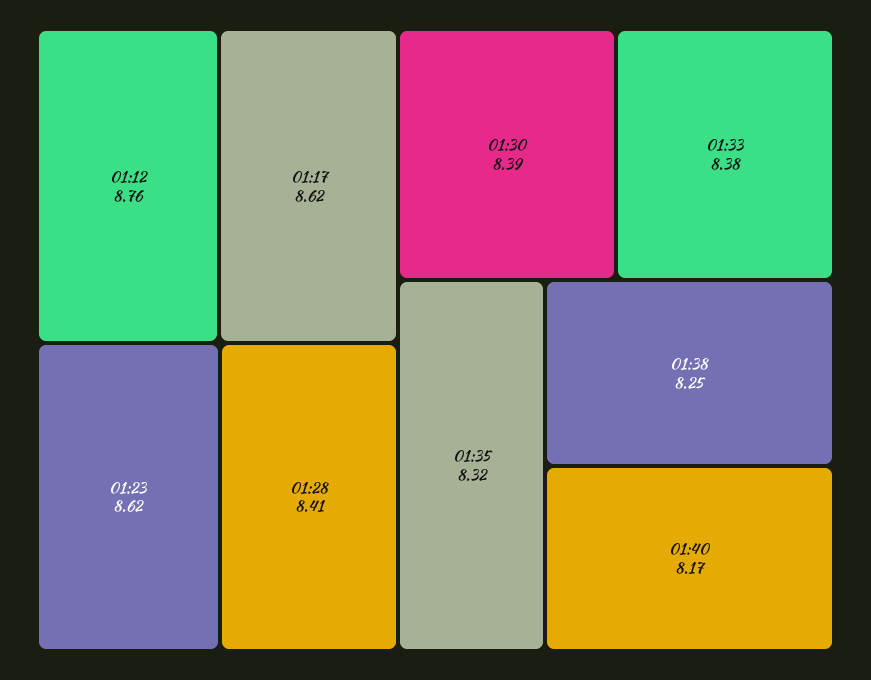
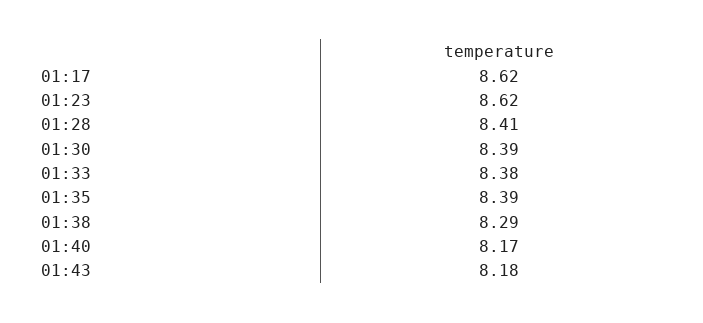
01:12: 8.76 -> none
01:35: 8.32 -> 8.39
01:38: 8.25 -> 8.29
01:43: none -> 8.18

